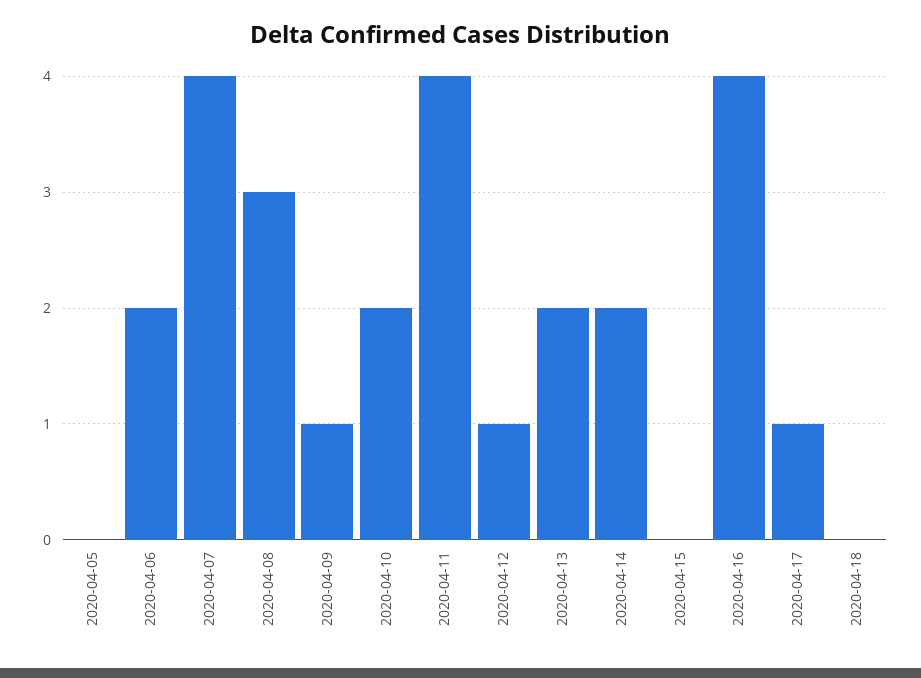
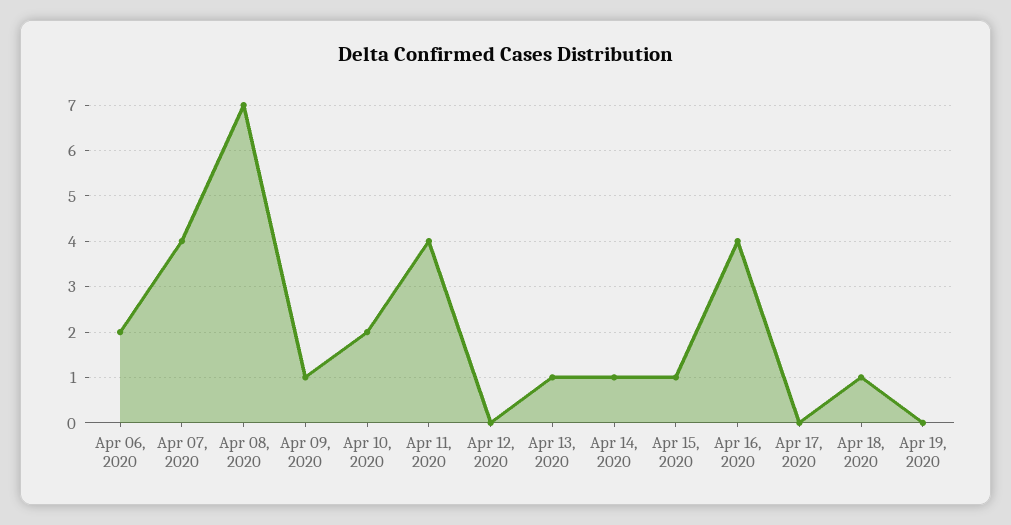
2020-04-05: 0 -> none
2020-04-08: 3 -> 7
2020-04-12: 1 -> 0
2020-04-13: 2 -> 1
2020-04-14: 2 -> 1
2020-04-15: 0 -> 1
2020-04-17: 1 -> 0
2020-04-18: 0 -> 1
Apr 19, 2020: none -> 0

